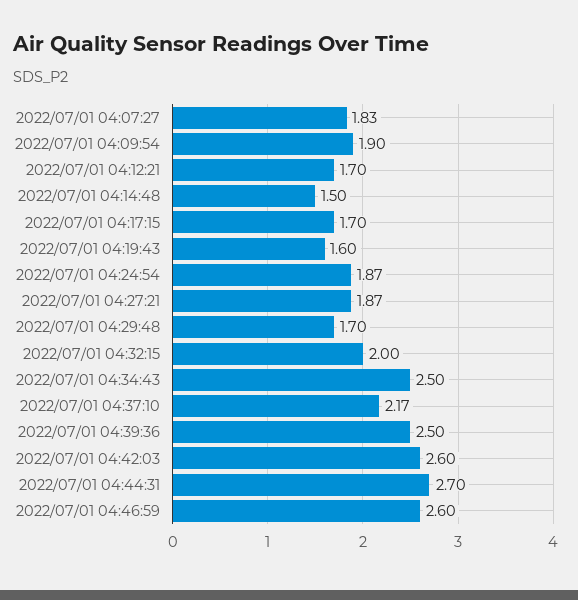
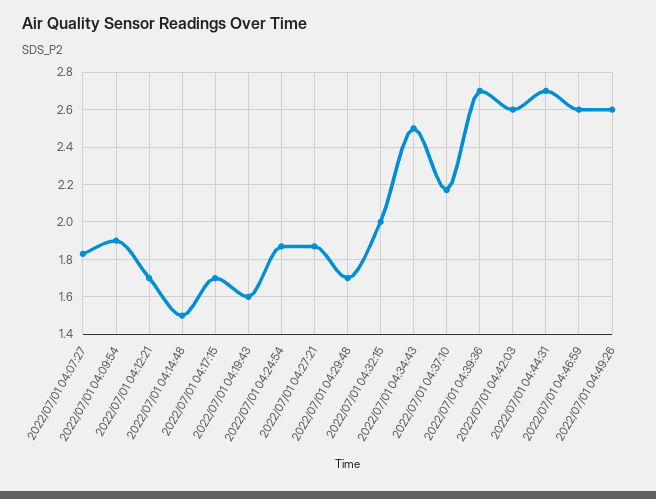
2022/07/01 04:39:36: 2.5 -> 2.7
2022/07/01 04:49:26: none -> 2.6

